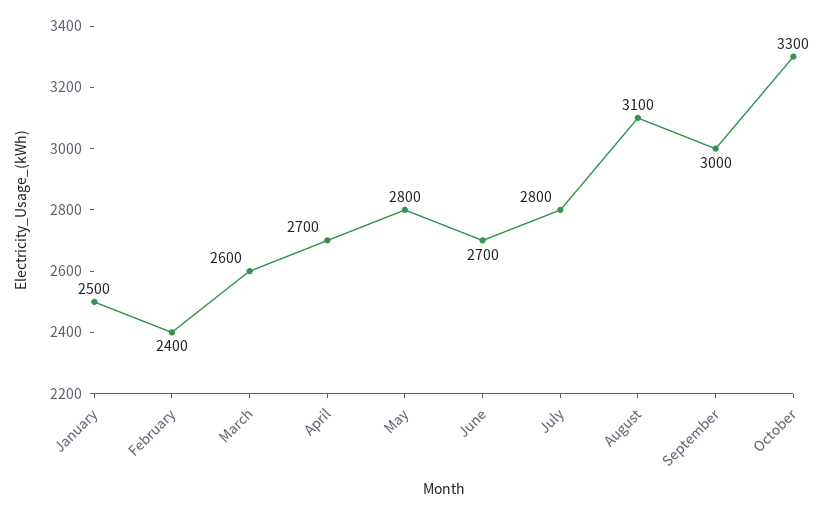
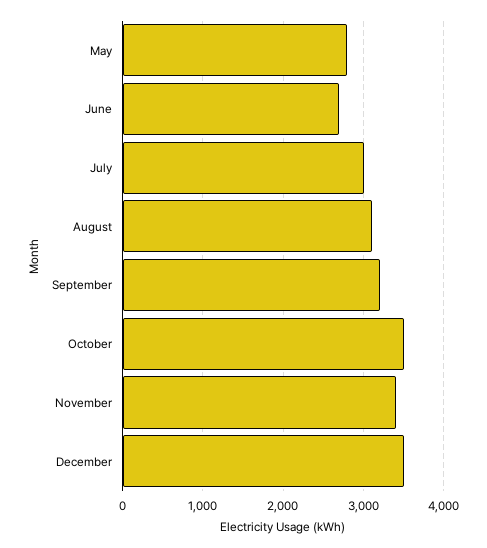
January: 2500 -> none
February: 2400 -> none
March: 2600 -> none
April: 2700 -> none
July: 2800 -> 3000
September: 3000 -> 3200
October: 3300 -> 3500
November: none -> 3400
December: none -> 3500

